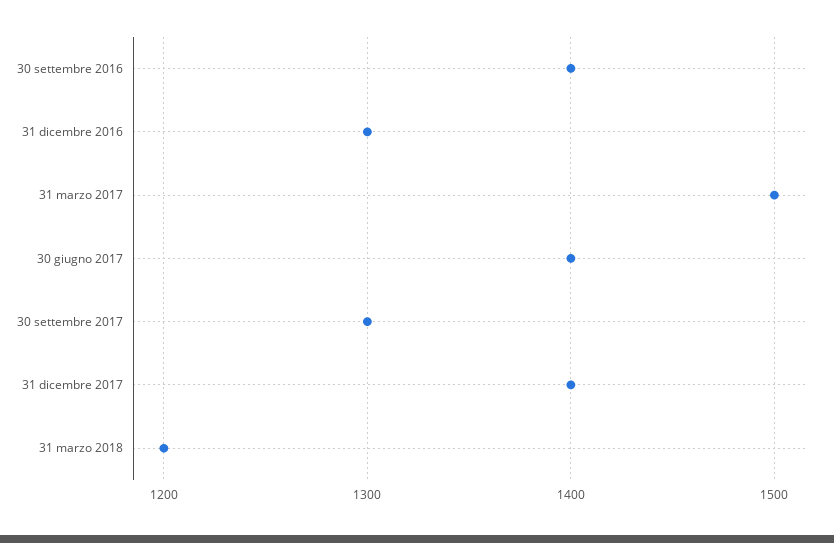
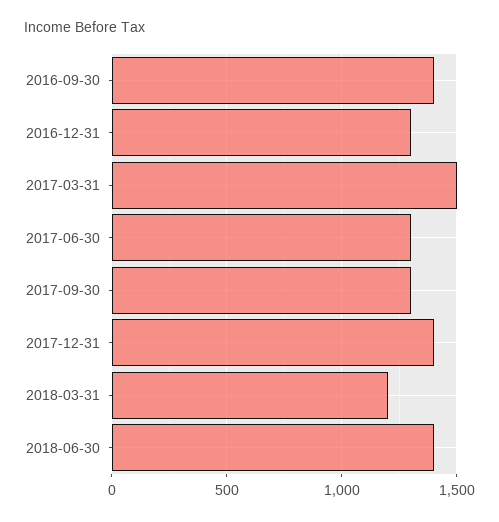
30 giugno 2017: 1400 -> 1300
2018-06-30: none -> 1400

